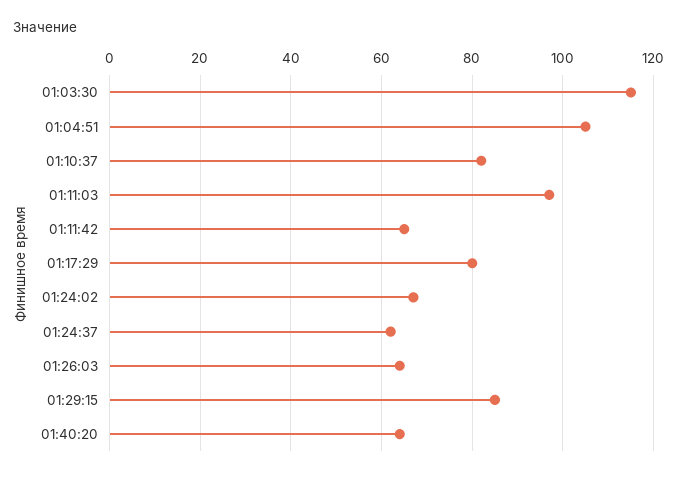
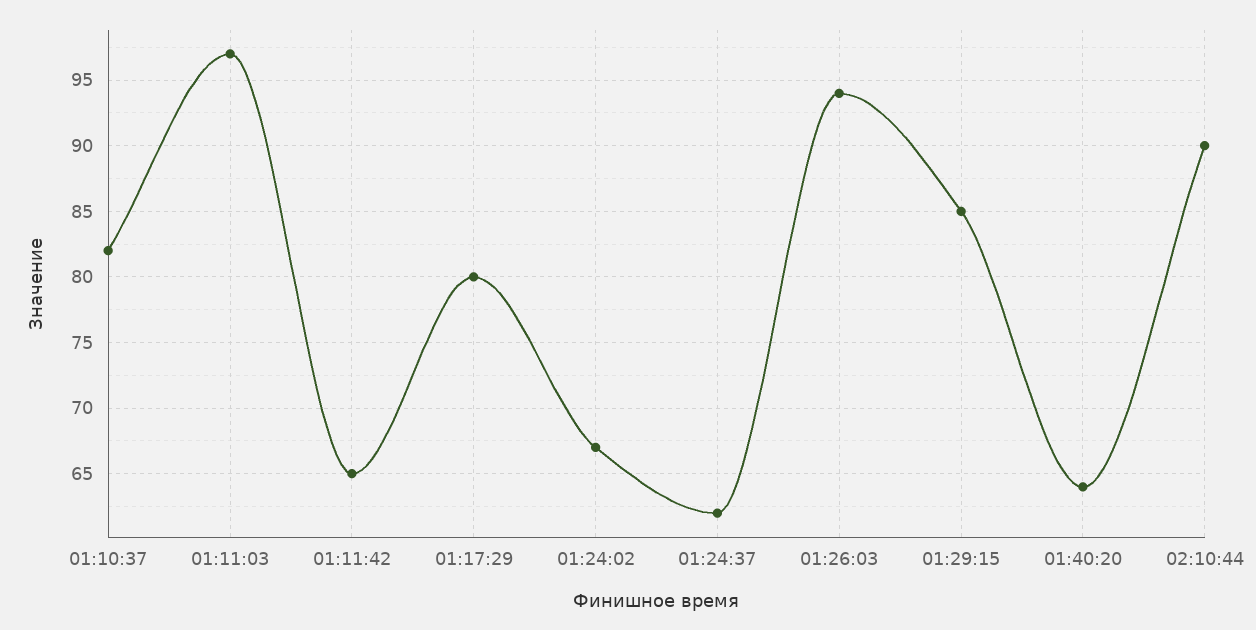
01:03:30: 115 -> none
01:04:51: 105 -> none
01:26:03: 65 -> 94
02:10:44: none -> 90

